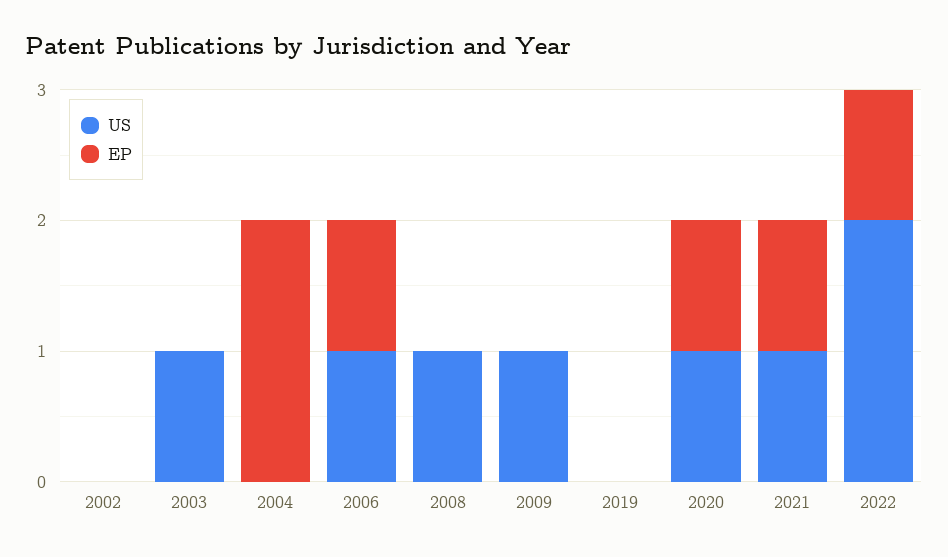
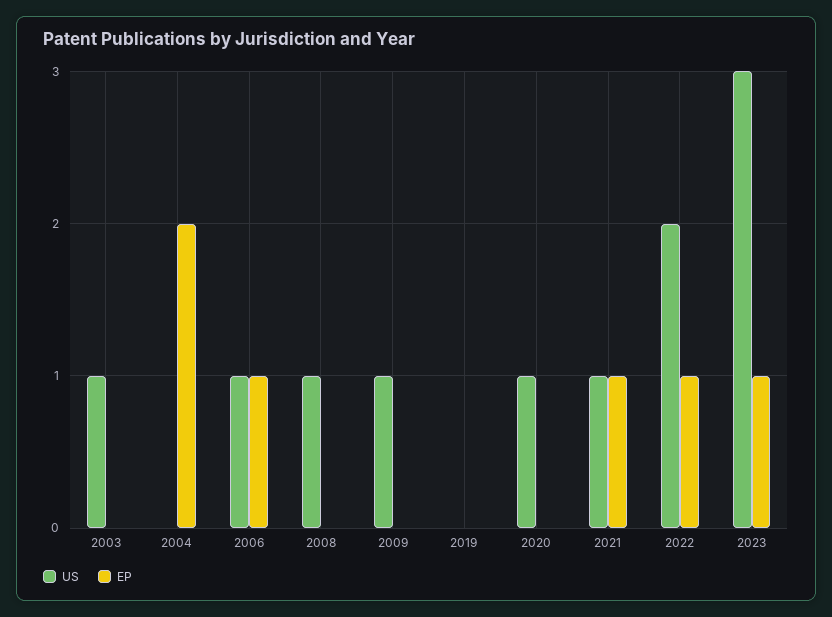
US, 2002: 0 -> none
EP, 2002: 0 -> none
EP, 2020: 1 -> 0
US, 2023: none -> 3
EP, 2023: none -> 1

